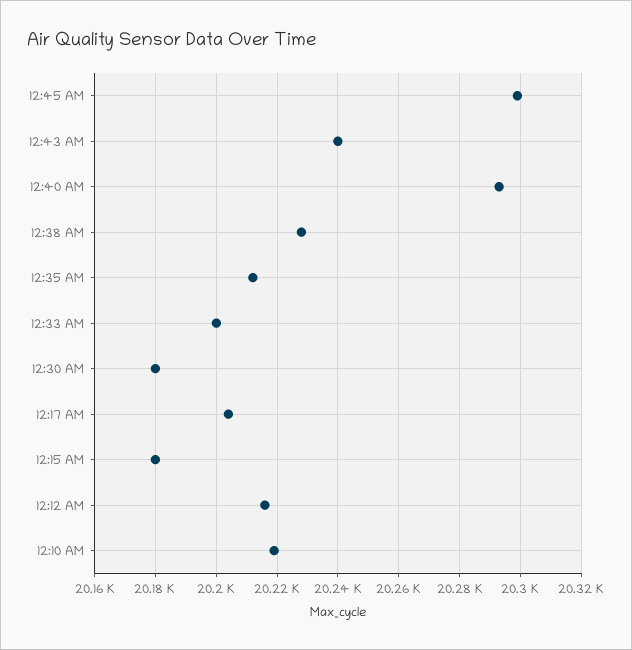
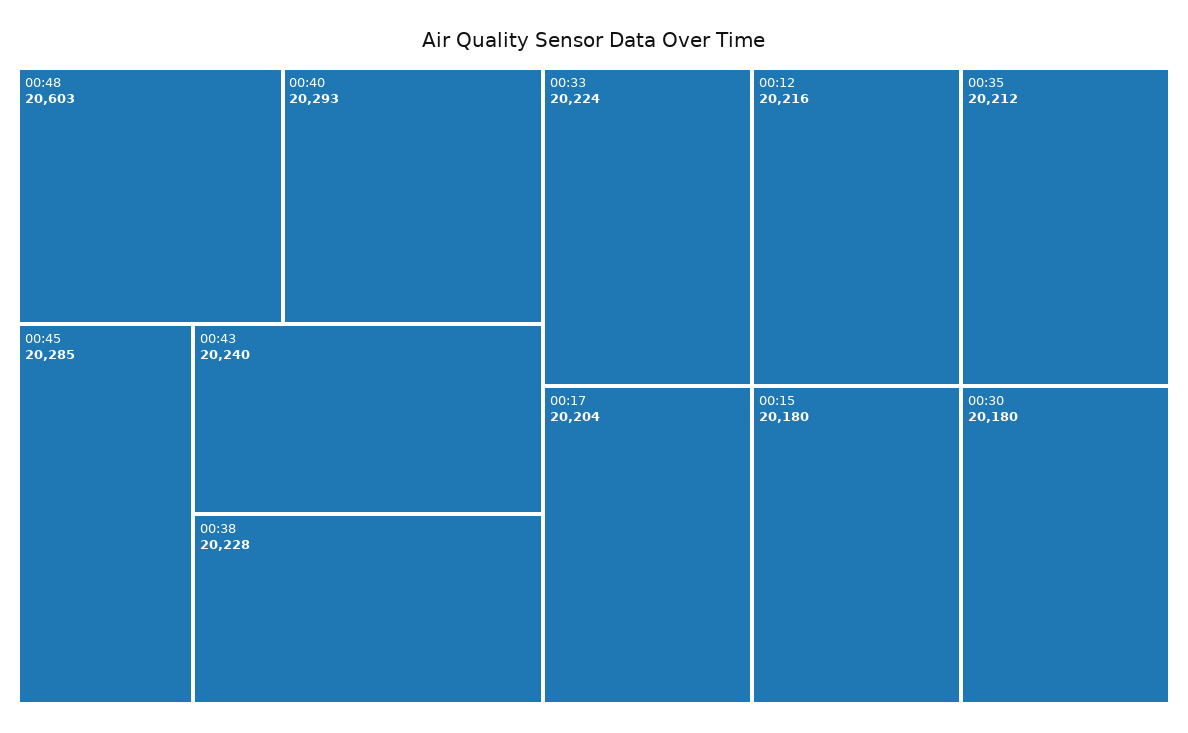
12:45 AM: 20300 -> 20285
12:33 AM: 20200 -> 20224
12:10 AM: 20220 -> none
00:48: none -> 20603

